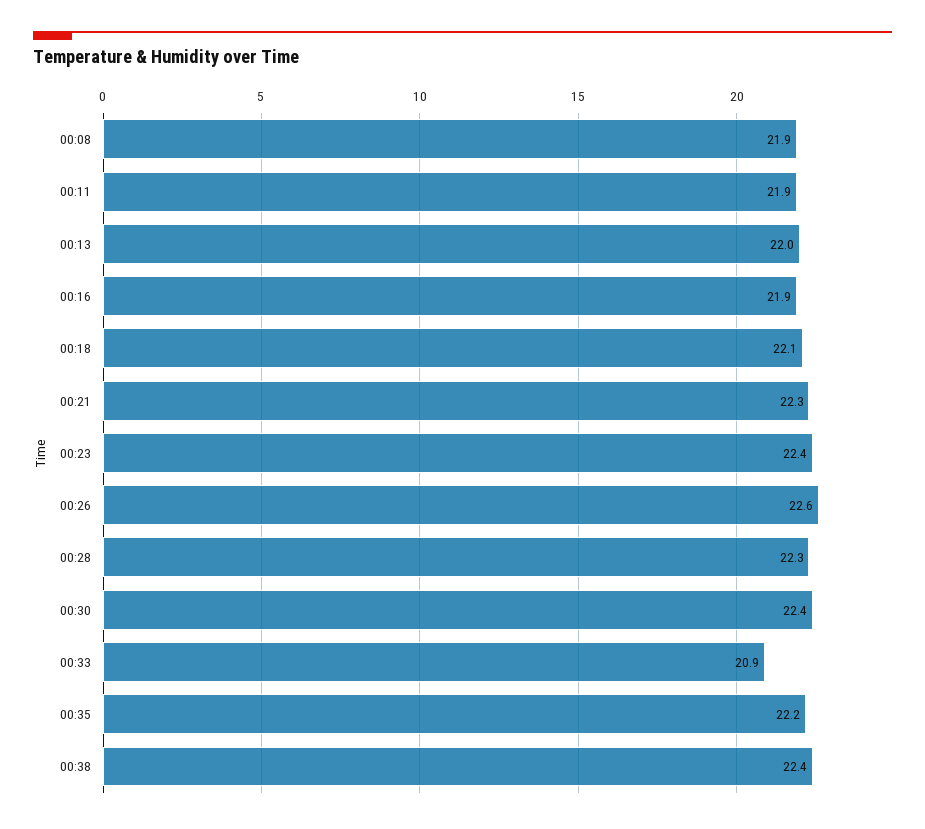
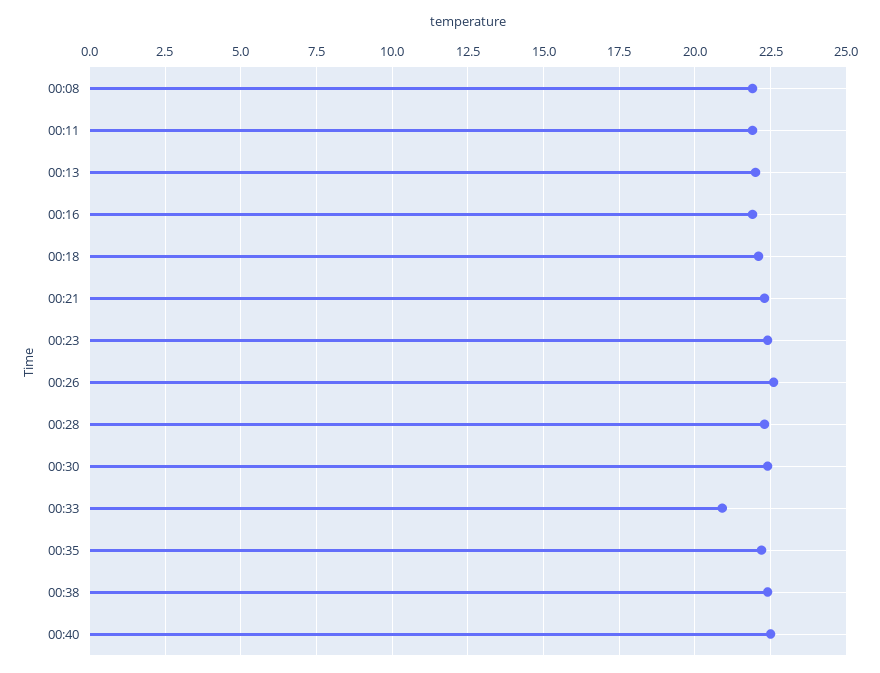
00:40: none -> 22.5

